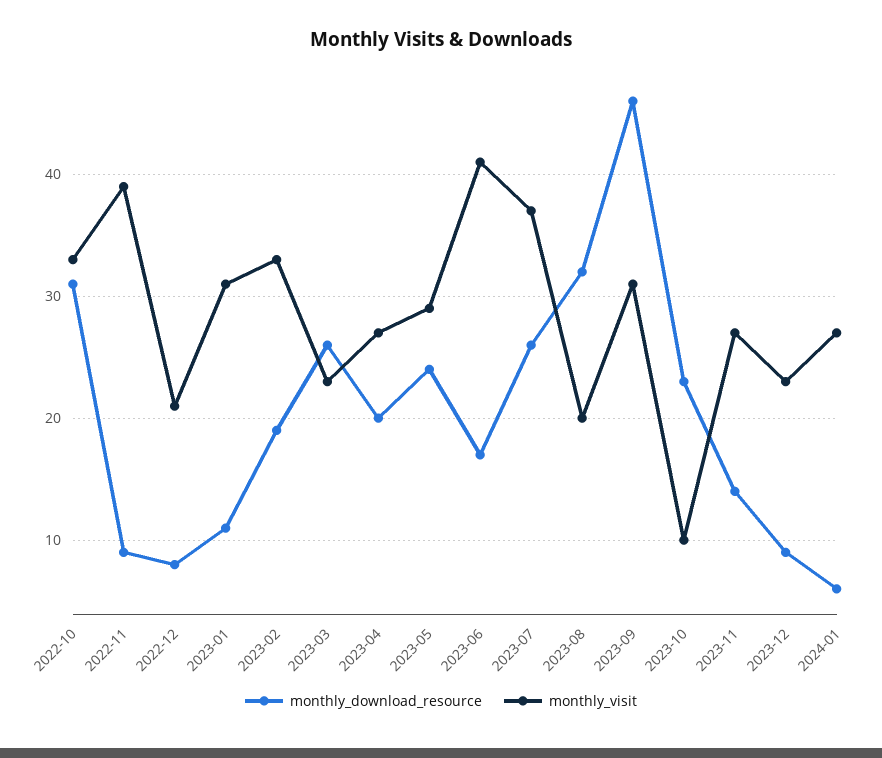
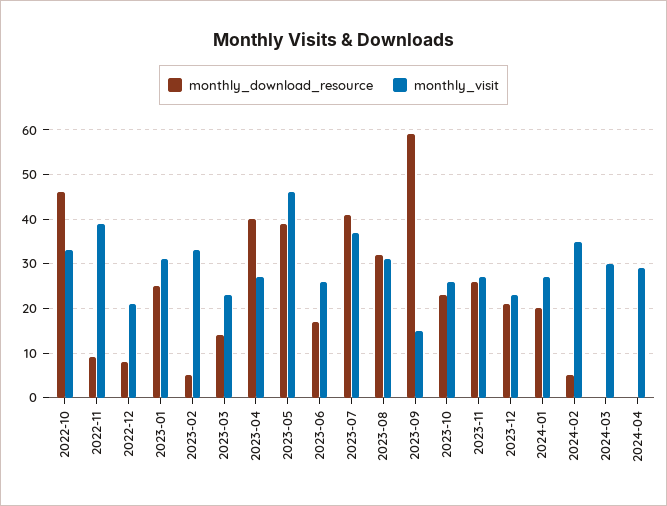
monthly_download_resource, 2022-10: 31 -> 45
monthly_download_resource, 2023-01: 11 -> 25
monthly_download_resource, 2023-02: 19 -> 5
monthly_download_resource, 2023-03: 26 -> 15
monthly_download_resource, 2023-04: 20 -> 40
monthly_download_resource, 2023-05: 24 -> 40
monthly_visit, 2023-05: 29 -> 45
monthly_visit, 2023-06: 41 -> 25
monthly_download_resource, 2023-07: 26 -> 40
monthly_visit, 2023-08: 20 -> 30
monthly_download_resource, 2023-09: 46 -> 60
monthly_visit, 2023-09: 31 -> 15
monthly_visit, 2023-10: 10 -> 25
monthly_download_resource, 2023-11: 14 -> 25
monthly_download_resource, 2023-12: 9 -> 20
monthly_download_resource, 2024-01: 6 -> 20
monthly_download_resource, 2024-02: none -> 5
monthly_visit, 2024-02: none -> 35
monthly_download_resource, 2024-03: none -> 0
monthly_visit, 2024-03: none -> 30
monthly_download_resource, 2024-04: none -> 0
monthly_visit, 2024-04: none -> 30

